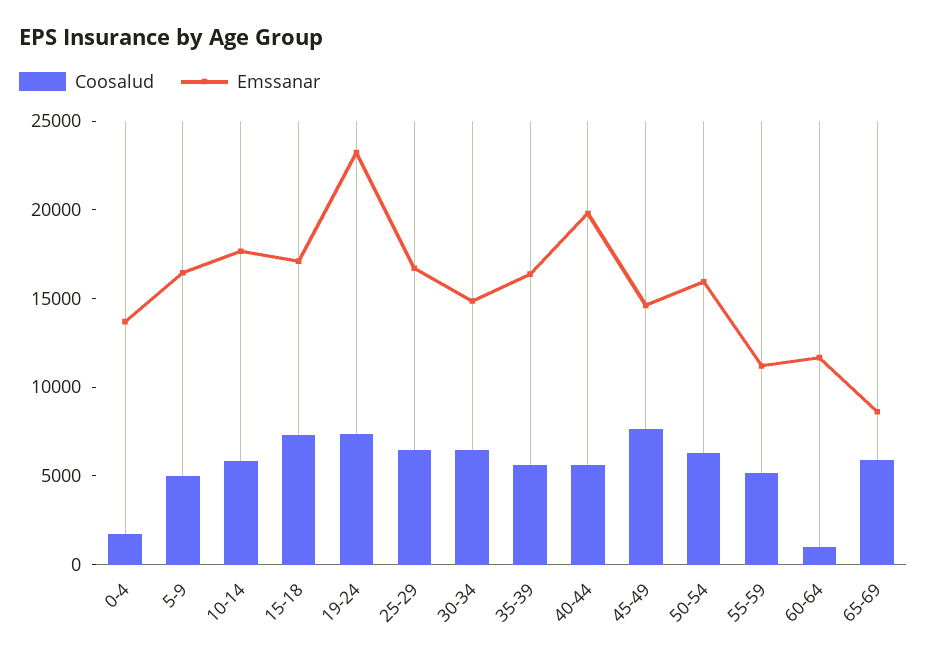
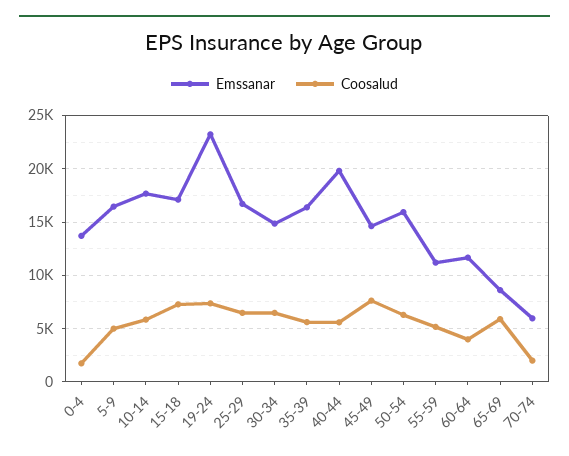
Coosalud, 60-64: 1000 -> 4000
Emssanar, 70-74: none -> 6000
Coosalud, 70-74: none -> 2000

